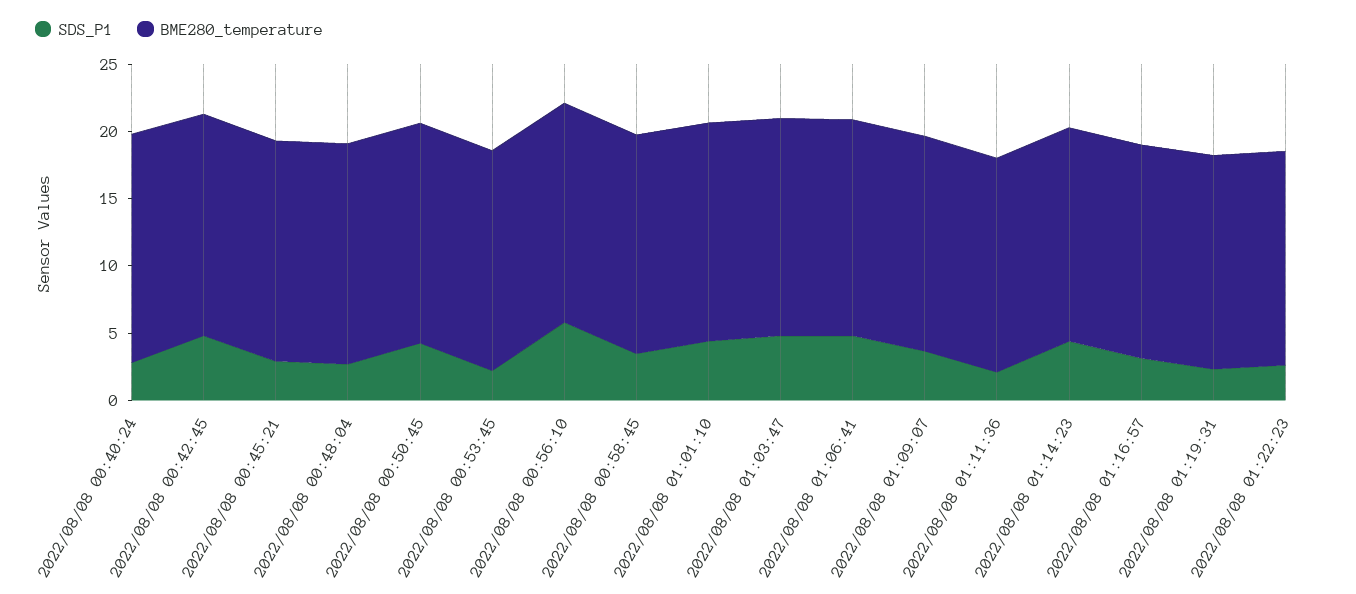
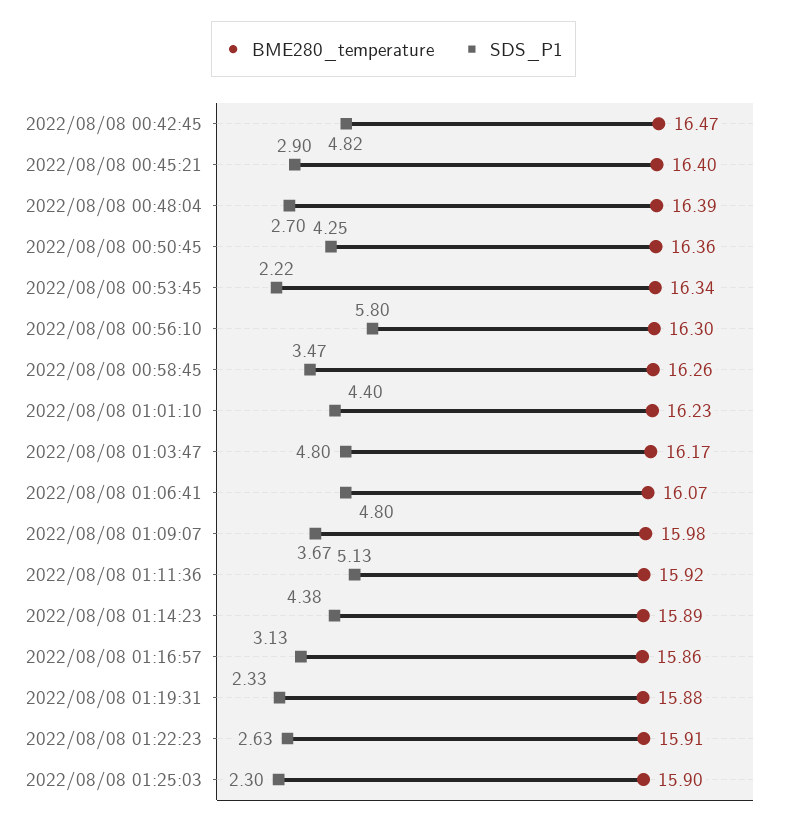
SDS_P1, 2022/08/08 00:40:24: 3 -> none
BME280_temperature, 2022/08/08 00:40:24: 17 -> none
SDS_P1, 2022/08/08 01:11:36: 2 -> 5.13
BME280_temperature, 2022/08/08 01:25:03: none -> 15.9
SDS_P1, 2022/08/08 01:25:03: none -> 2.3

